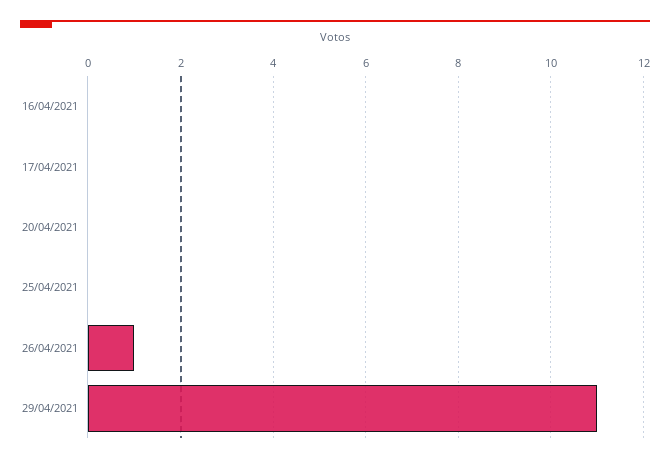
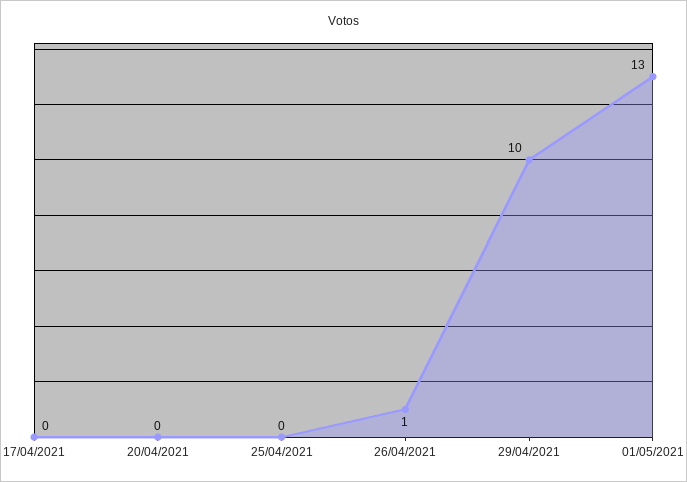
16/04/2021: 0 -> none
29/04/2021: 11 -> 10
01/05/2021: none -> 13

